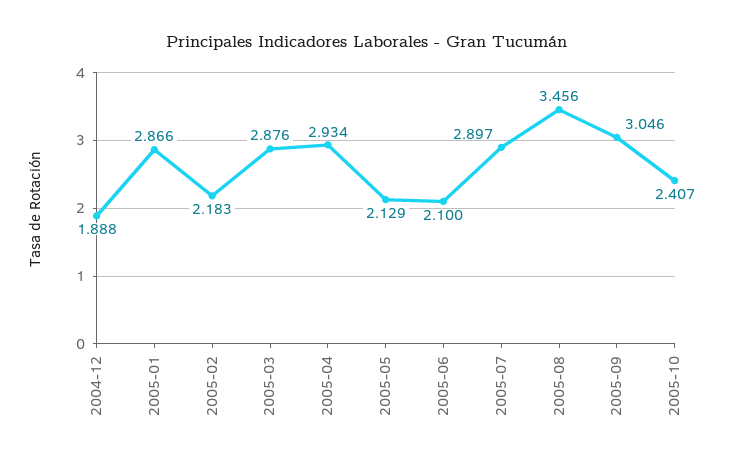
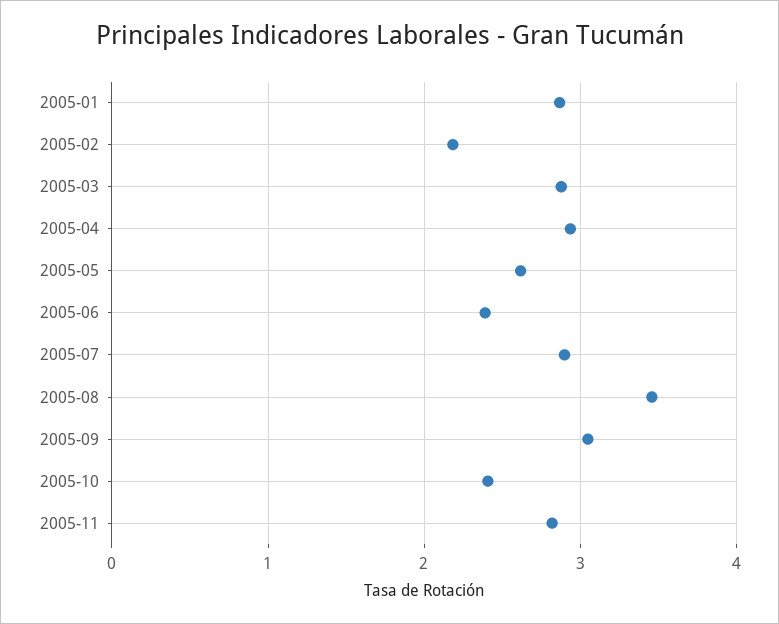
2004-12: 1.888 -> none
2005-05: 2.129 -> 2.6
2005-06: 2.1 -> 2.4
2005-11: none -> 2.8

